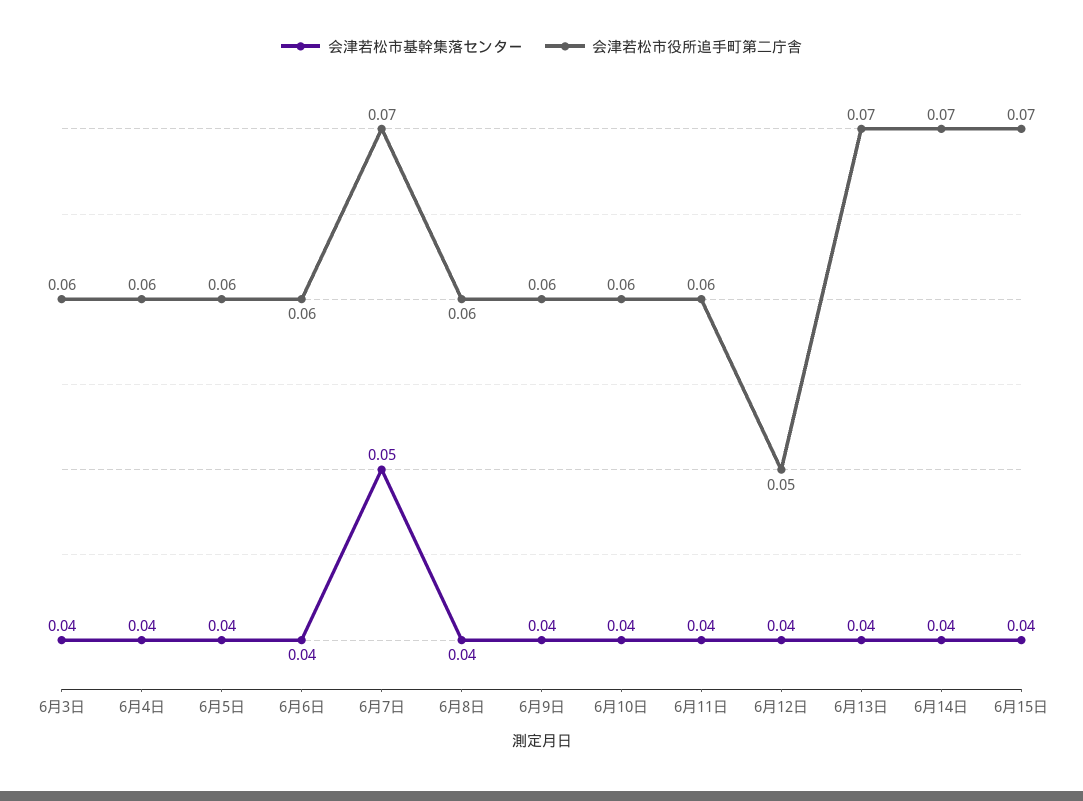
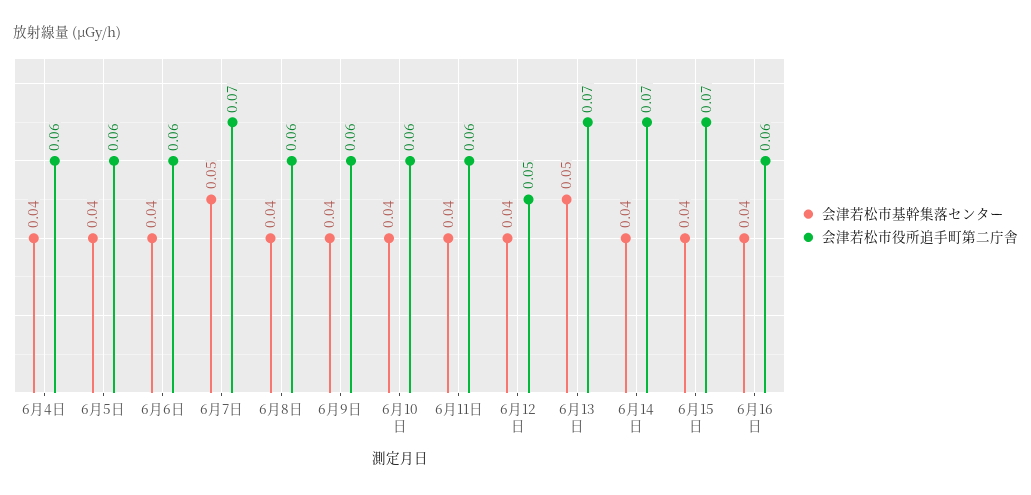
会津若松市基幹集落センター, 6月3日: 0.04 -> none
会津若松市役所追手町第二庁舎, 6月3日: 0.06 -> none
会津若松市基幹集落センター, 6月13日: 0.04 -> 0.05
会津若松市基幹集落センター, 6月16日: none -> 0.04
会津若松市役所追手町第二庁舎, 6月16日: none -> 0.06

